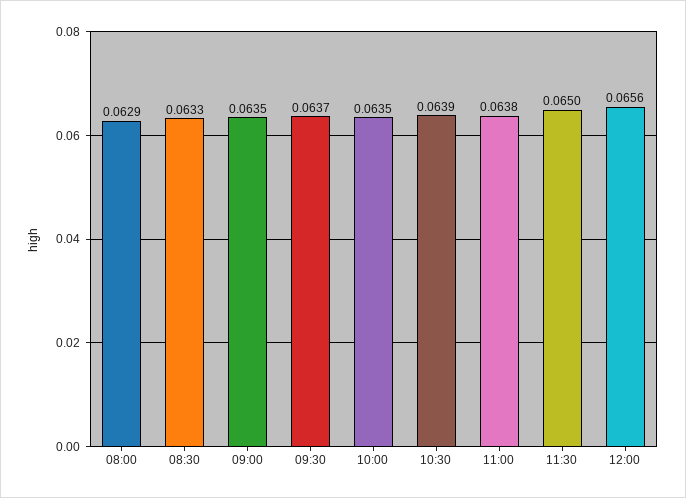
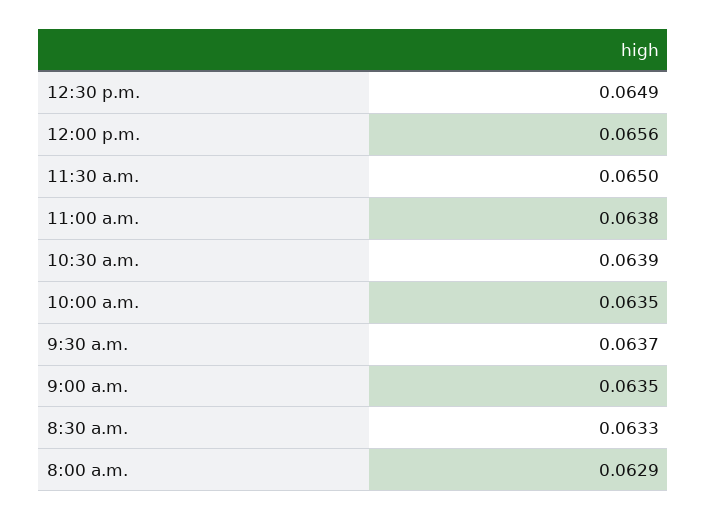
12:30 p.m.: none -> 0.0649

